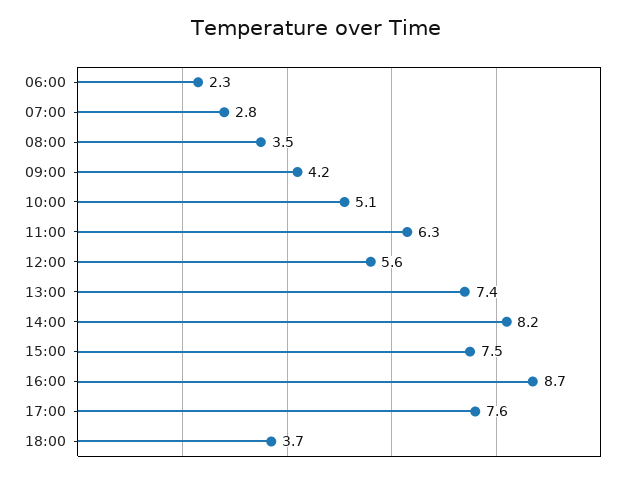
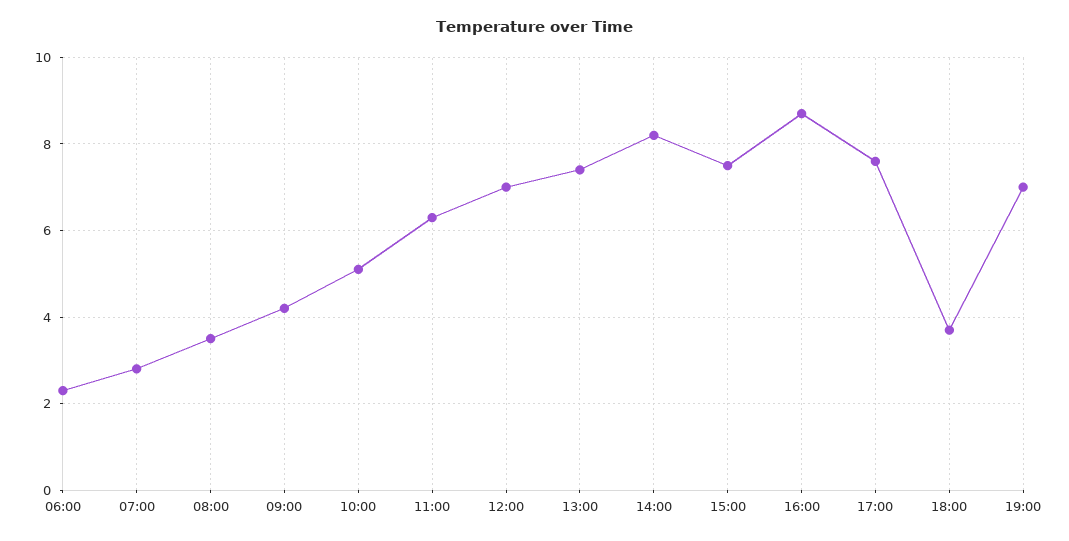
12:00: 5.6 -> 7
19:00: none -> 7

